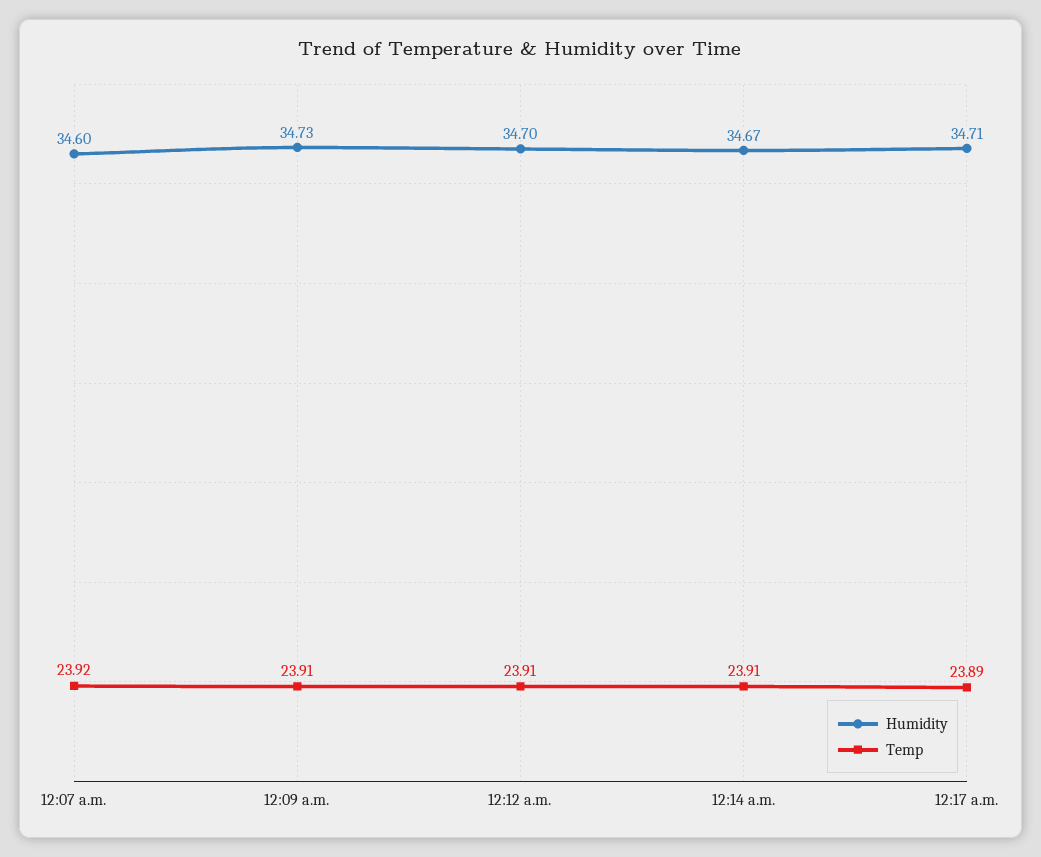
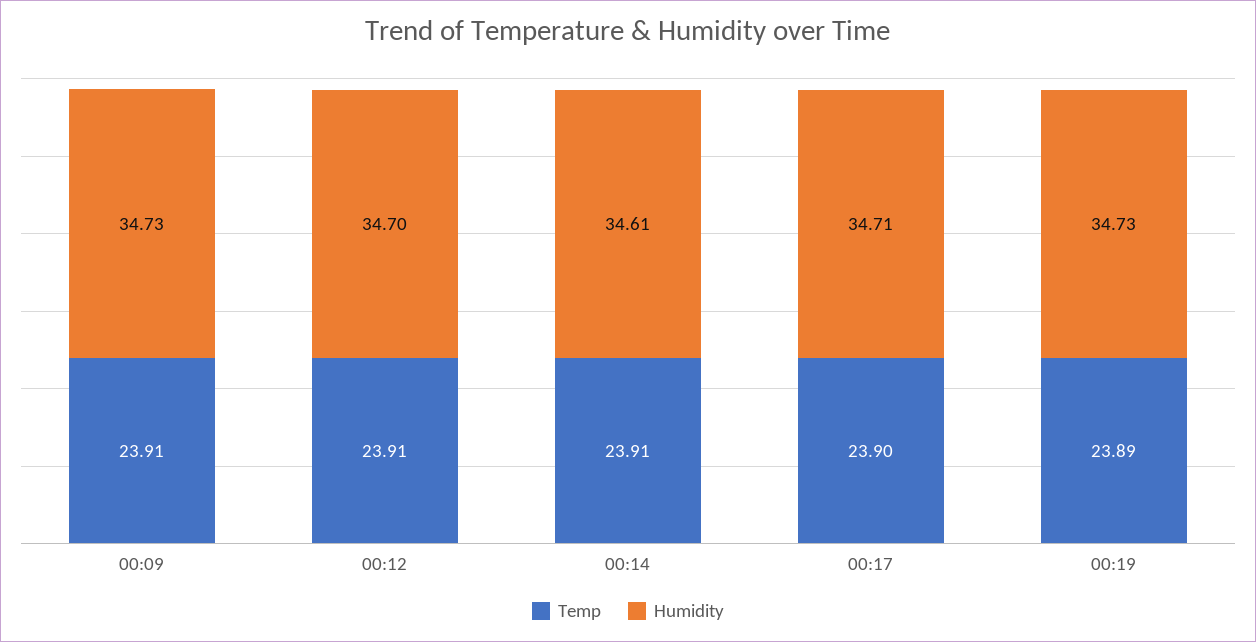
Humidity, 12:07 a.m.: 34.6 -> none
Temp, 12:07 a.m.: 23.92 -> none
Humidity, 12:14 a.m.: 34.67 -> 34.61
Temp, 12:17 a.m.: 23.89 -> 23.9
Temp, 00:19: none -> 23.89
Humidity, 00:19: none -> 34.73

